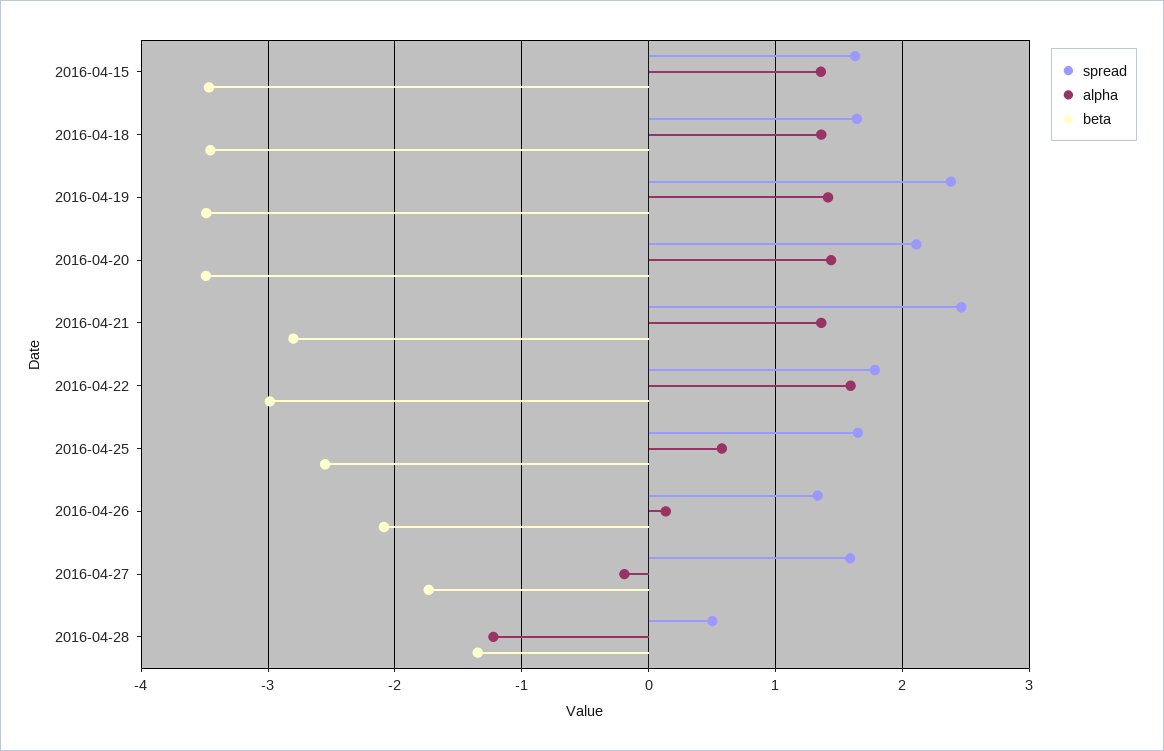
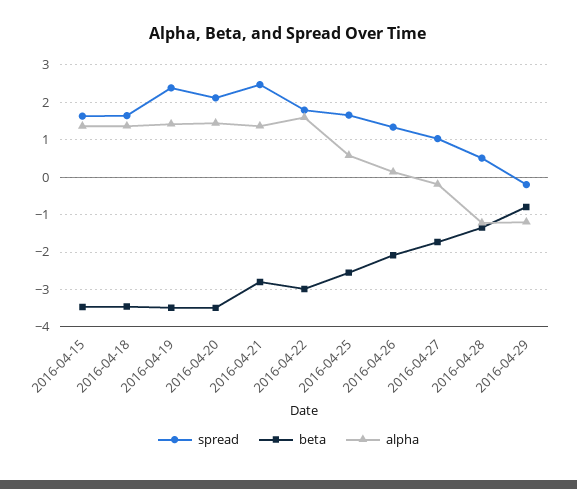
spread, 2016-04-27: 1.6 -> 1
spread, 2016-04-29: none -> -0.2
beta, 2016-04-29: none -> -0.8
alpha, 2016-04-29: none -> -1.2

